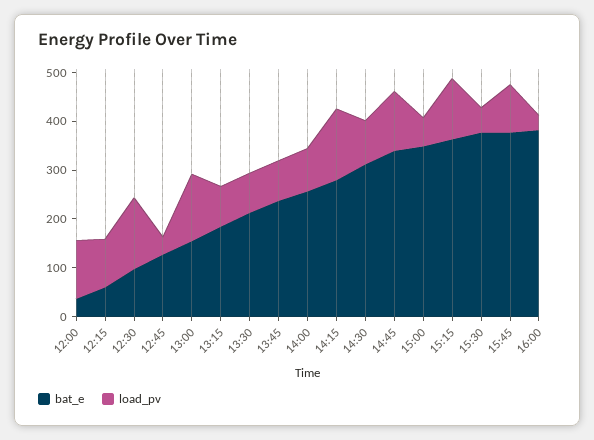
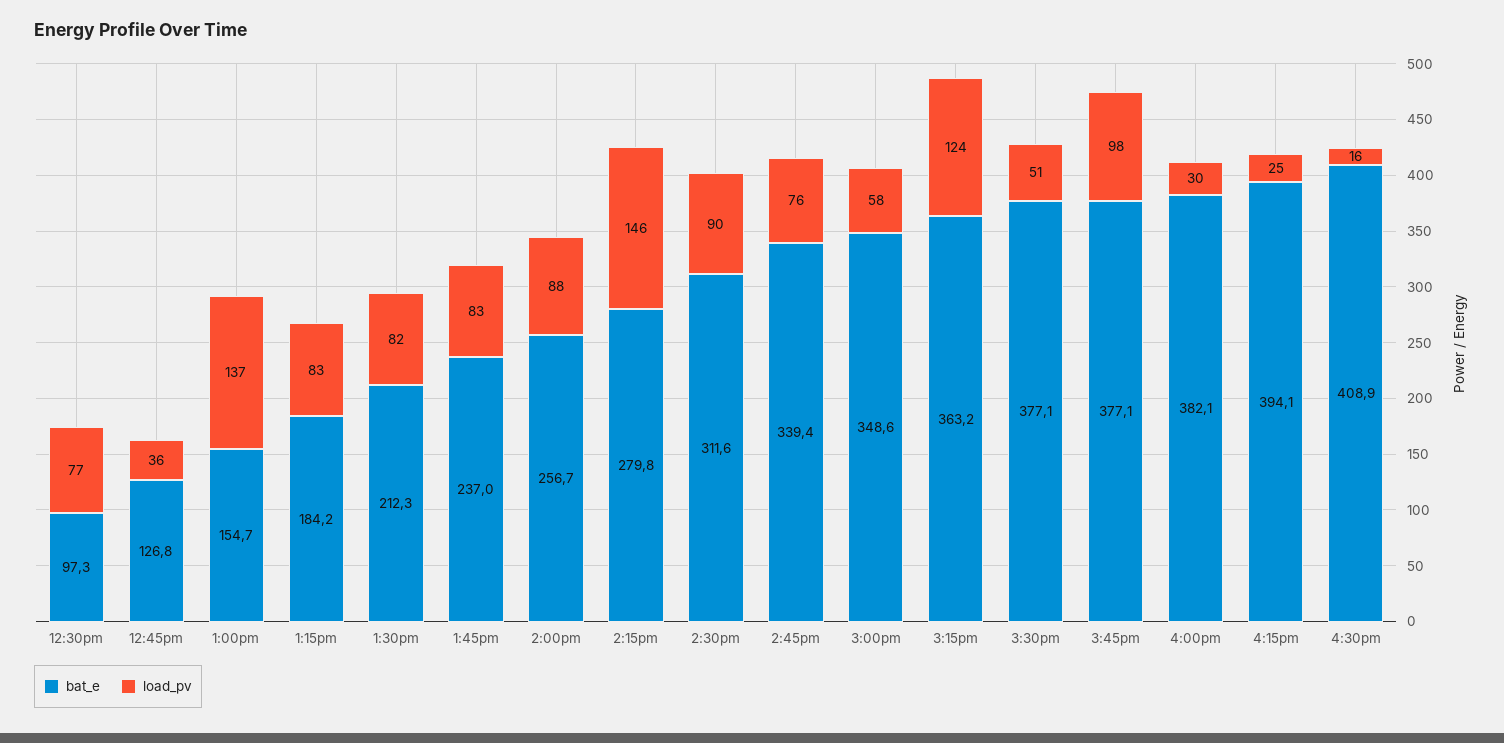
bat_e, 12:00: 40 -> none
load_pv, 12:00: 120 -> none
bat_e, 12:15: 60 -> none
load_pv, 12:15: 100 -> none
load_pv, 12:30: 140 -> 77
load_pv, 14:45: 120 -> 76
bat_e, 4:15pm: none -> 394.1
load_pv, 4:15pm: none -> 25
bat_e, 4:30pm: none -> 408.9
load_pv, 4:30pm: none -> 16

